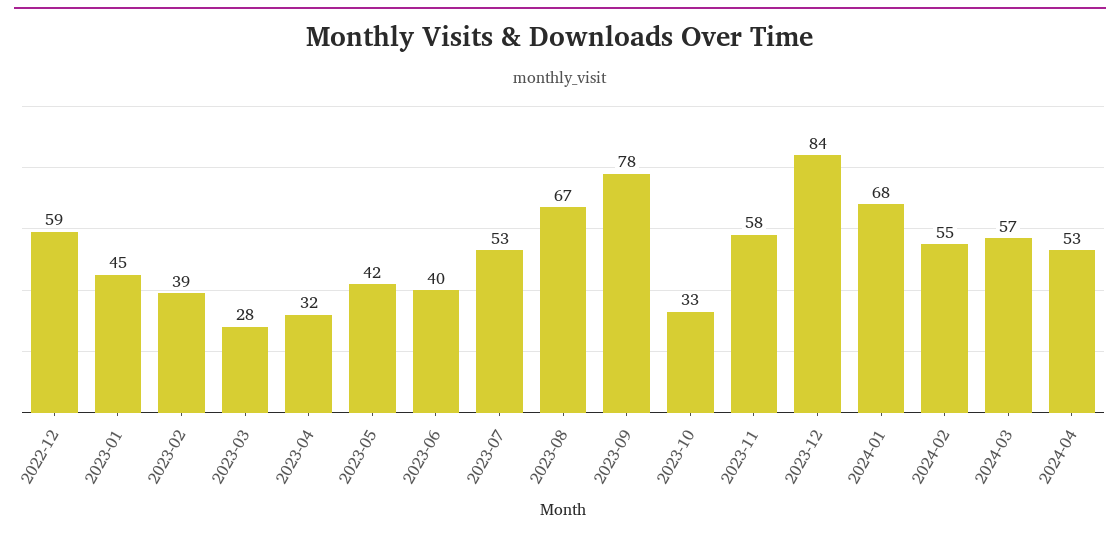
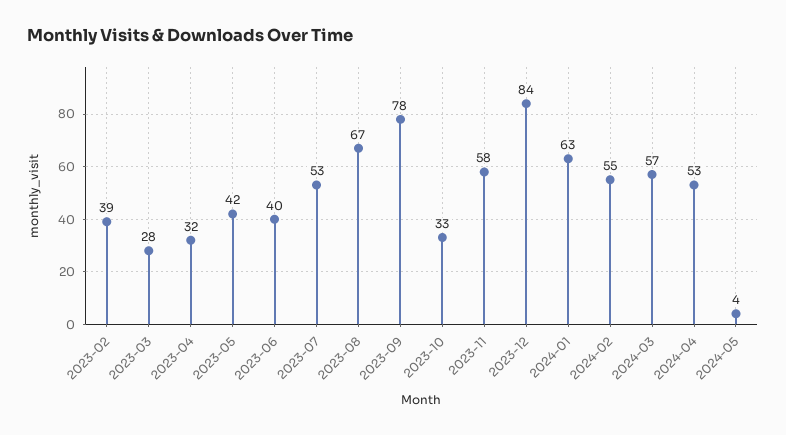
2022-12: 59 -> none
2023-01: 45 -> none
2024-01: 68 -> 63
2024-05: none -> 4

